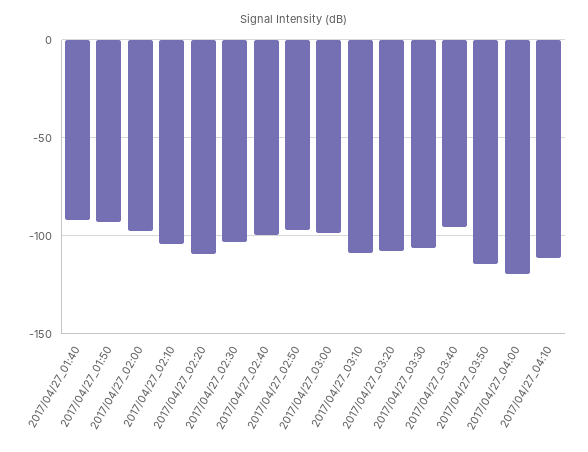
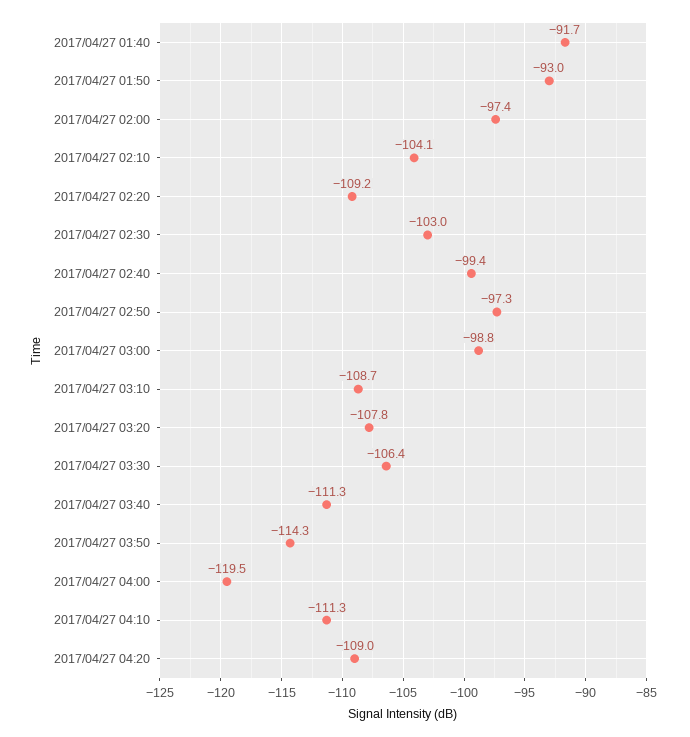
2017/04/27_03:40: -95 -> -111.3
2017/04/27 04:20: none -> -109

